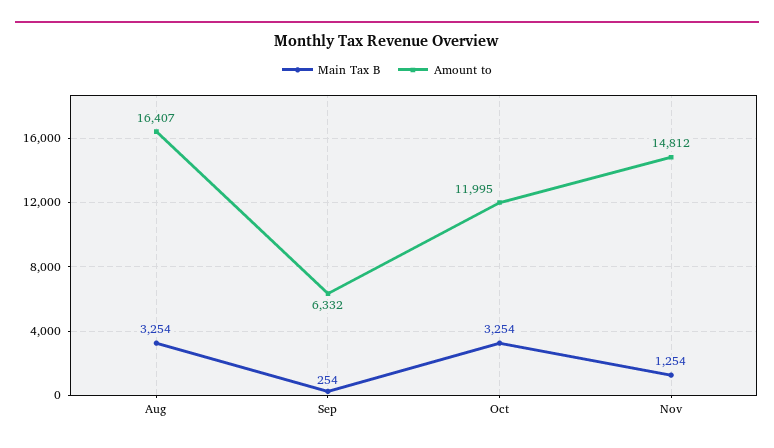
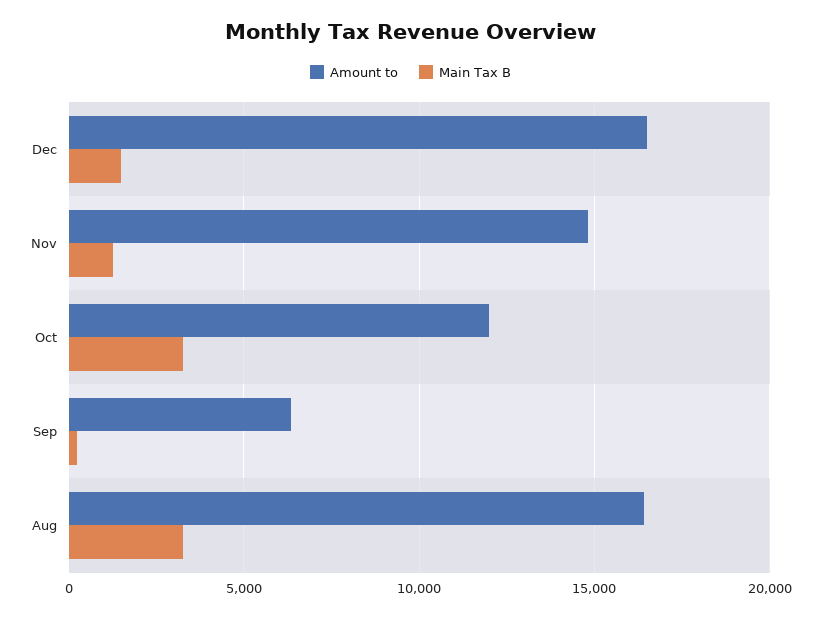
Amount to, Dec: none -> 16500
Main Tax B, Dec: none -> 1500

